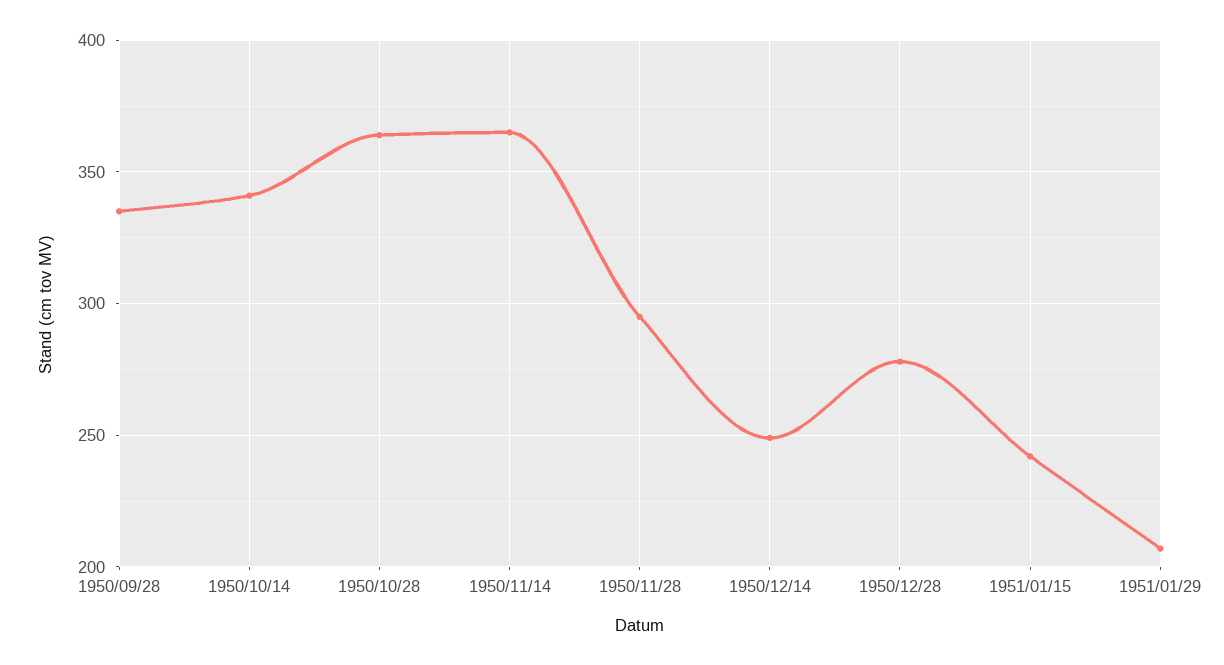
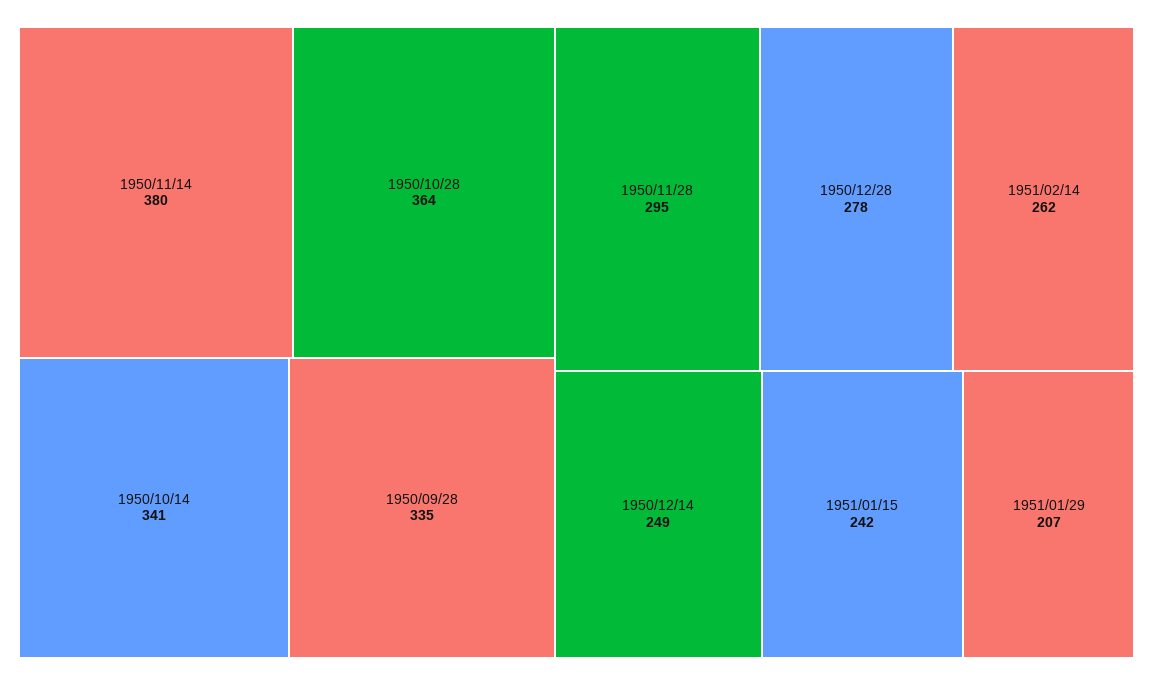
1950/11/14: 365 -> 380
1951/02/14: none -> 262

